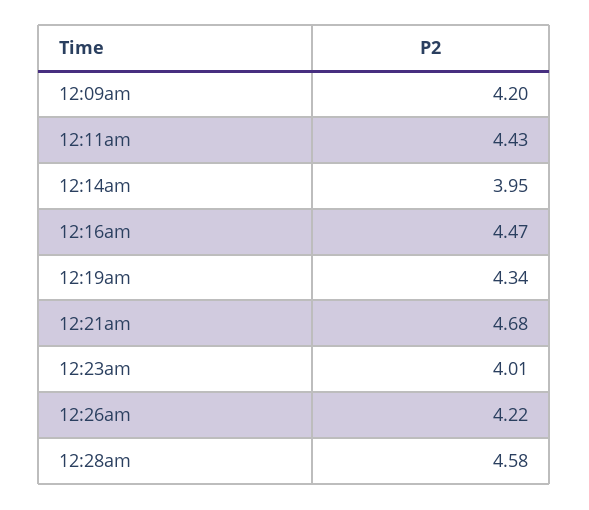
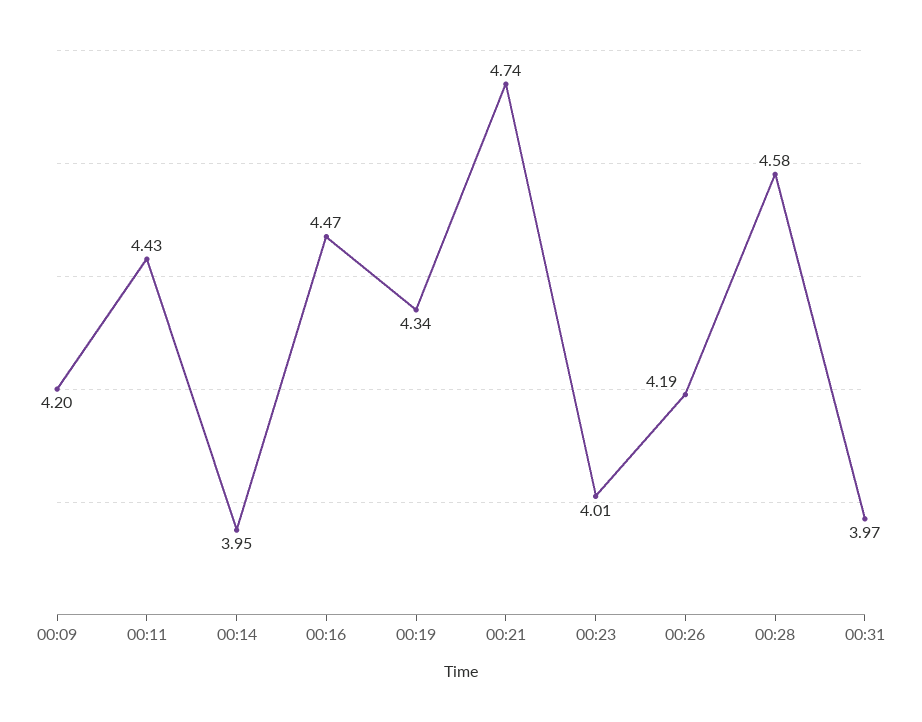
12:21am: 4.68 -> 4.74
12:26am: 4.22 -> 4.19
00:31: none -> 3.97

